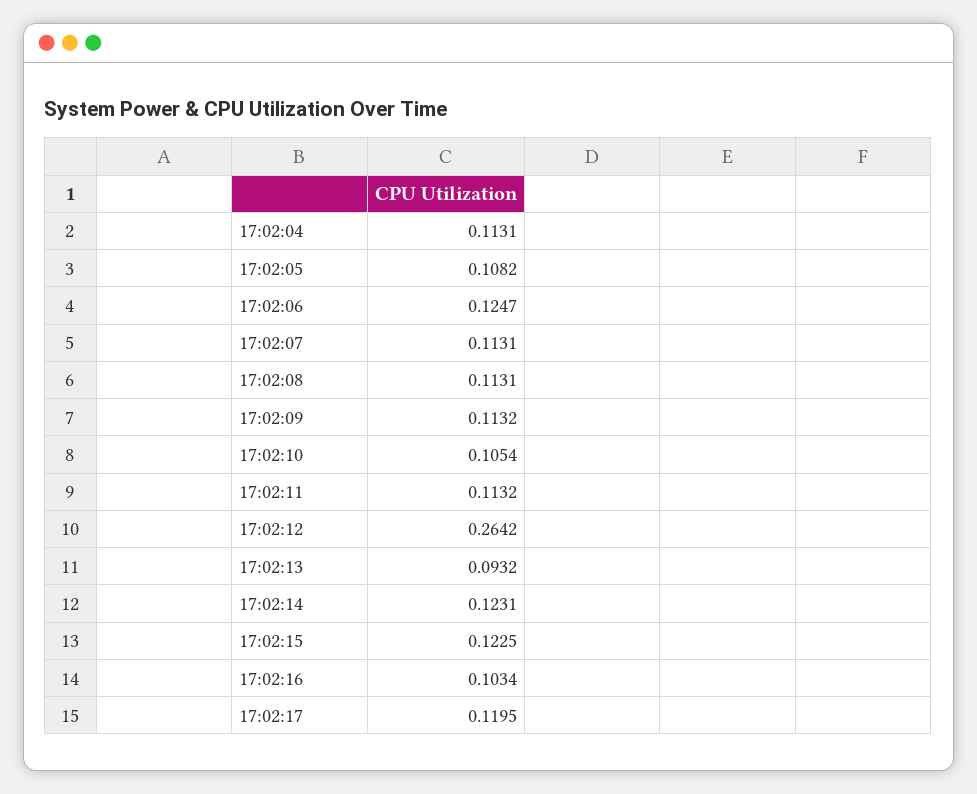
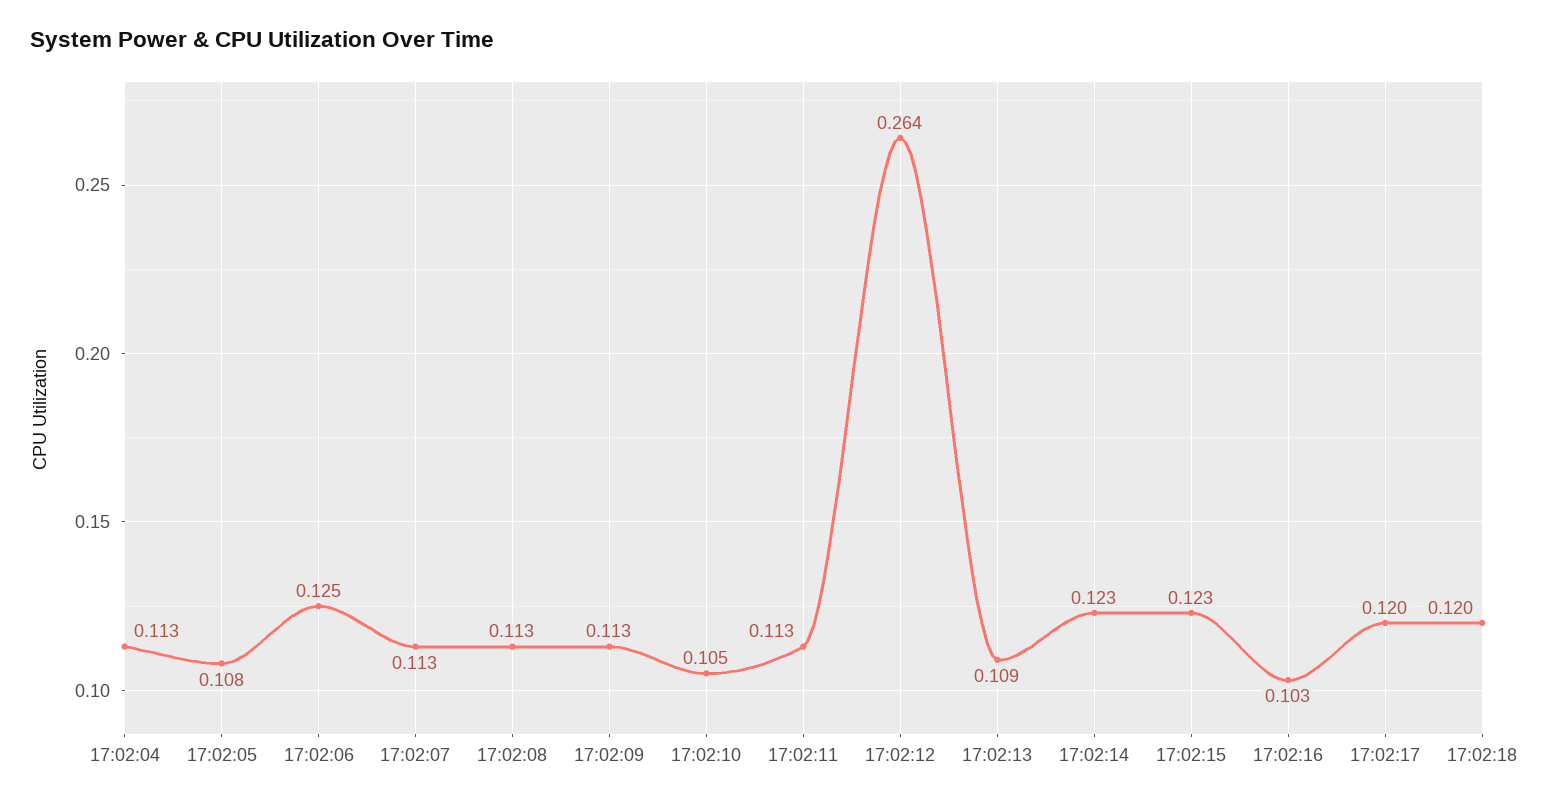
17:02:13: 0.0932 -> 0.109
17:02:18: none -> 0.12

